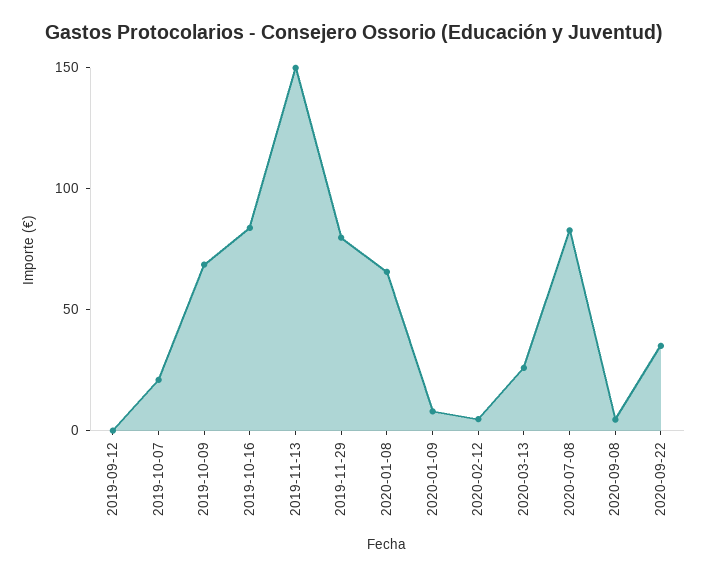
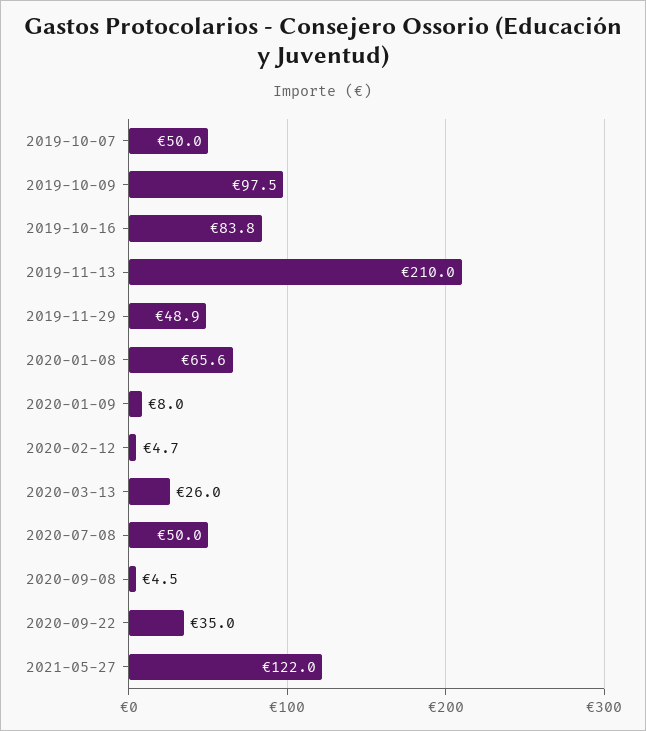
2019-09-12: 0 -> none
2019-10-07: 20 -> 50
2019-10-09: 70 -> 97.5
2019-11-13: 150 -> 210
2019-11-29: 80 -> 48.9
2020-07-08: 80 -> 50
2021-05-27: none -> 122

